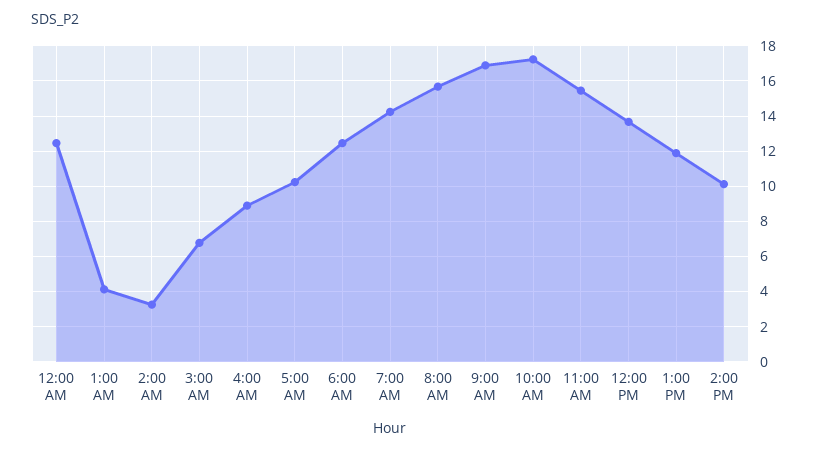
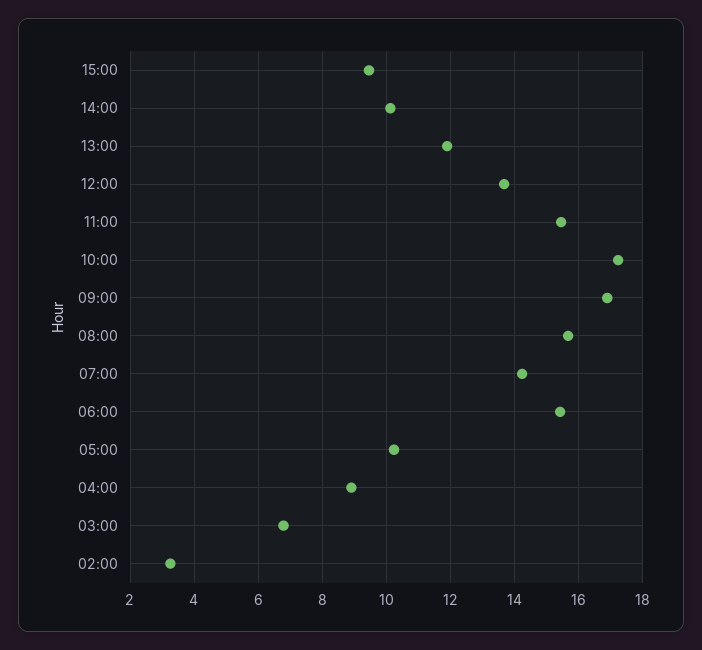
12:00 AM: 12.5 -> none
1:00 AM: 4 -> none
6:00 AM: 12.5 -> 15.4
15:00: none -> 9.4

